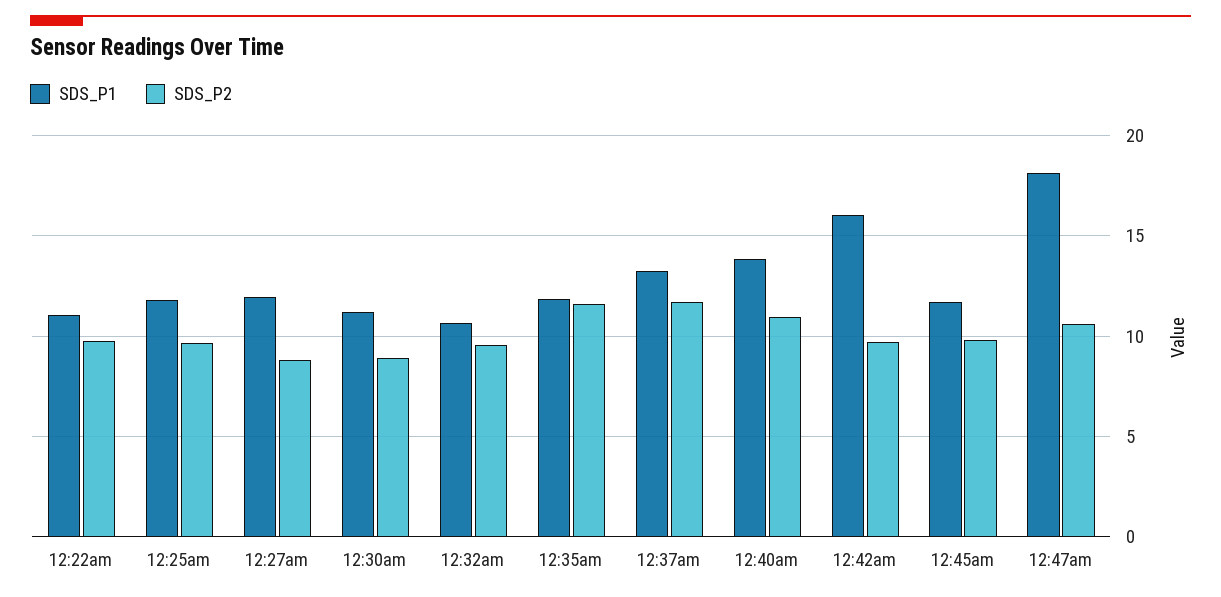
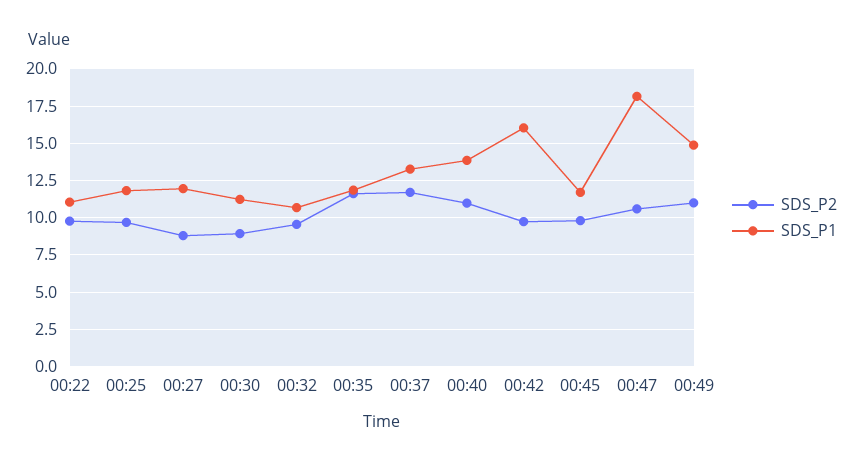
SDS_P2, 00:49: none -> 11
SDS_P1, 00:49: none -> 15

